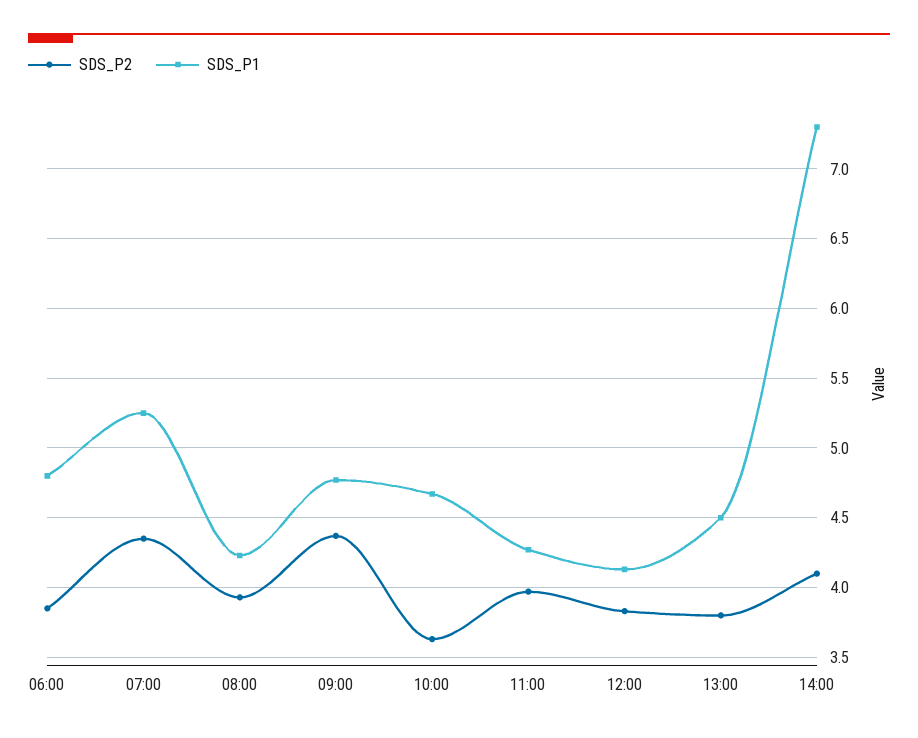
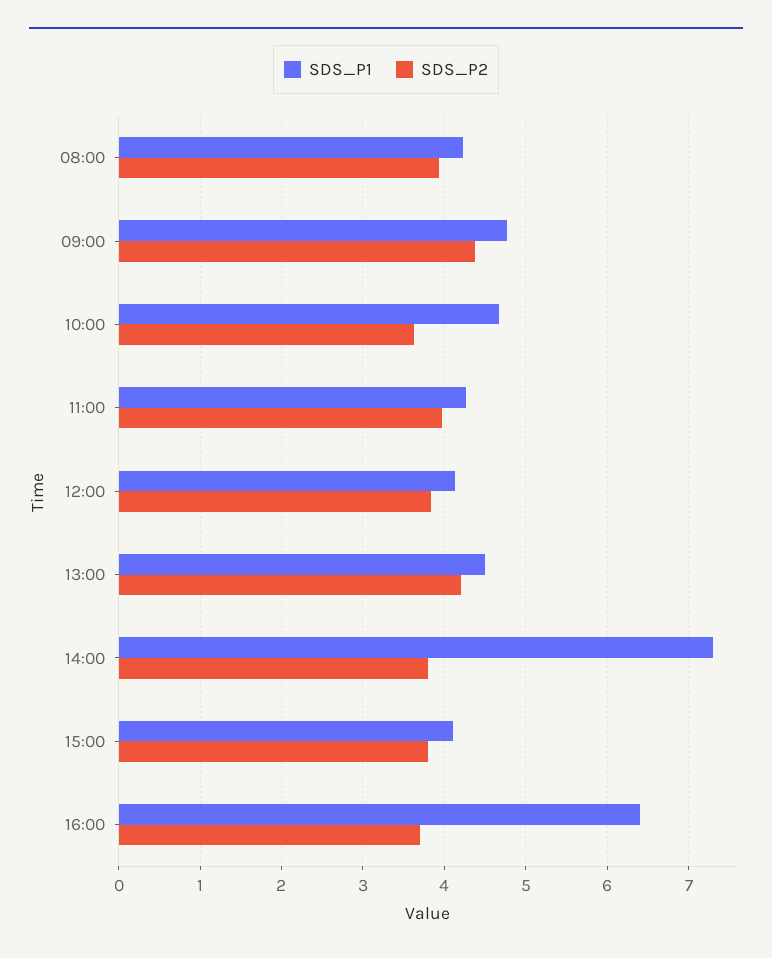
SDS_P2, 06:00: 3.85 -> none
SDS_P1, 06:00: 4.8 -> none
SDS_P2, 07:00: 4.35 -> none
SDS_P1, 07:00: 5.25 -> none
SDS_P2, 13:00: 3.8 -> 4.2
SDS_P2, 14:00: 4.1 -> 3.8
SDS_P1, 15:00: none -> 4.1
SDS_P2, 15:00: none -> 3.8
SDS_P1, 16:00: none -> 6.4
SDS_P2, 16:00: none -> 3.7

